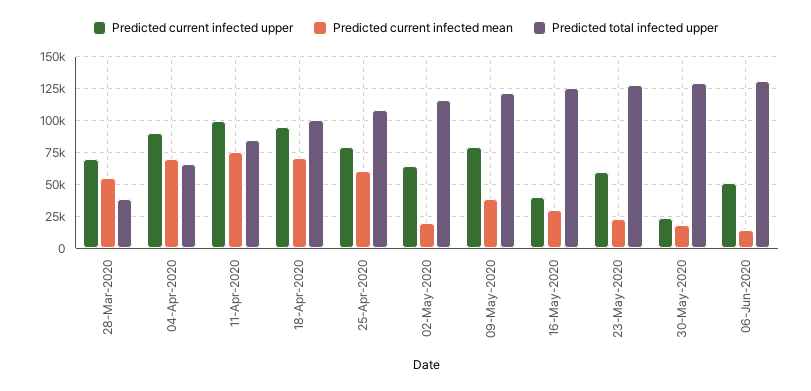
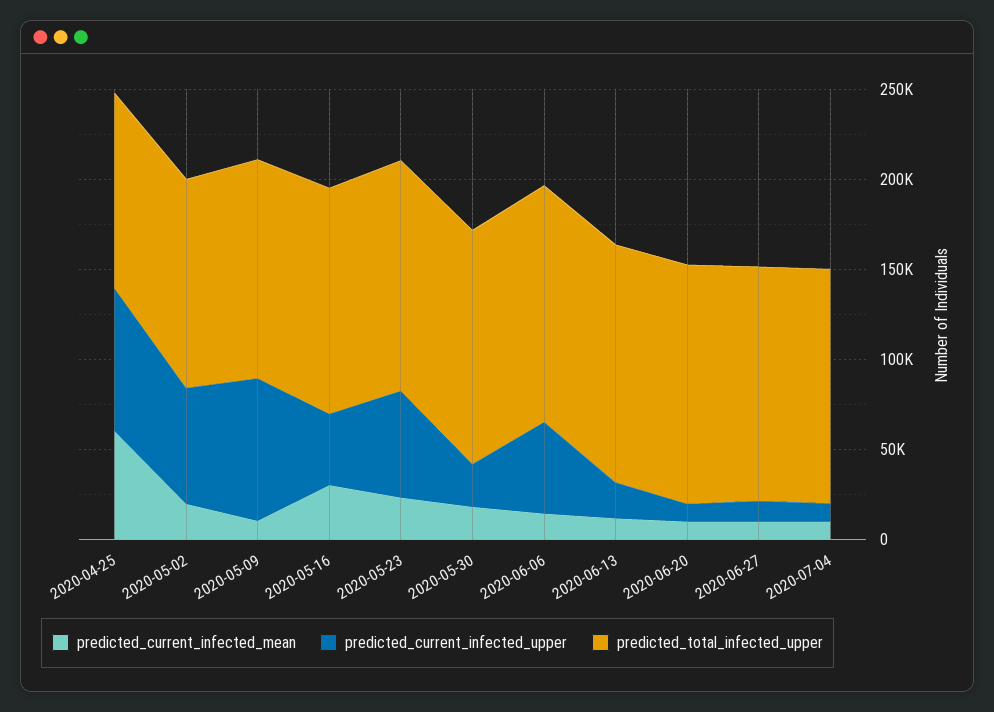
Predicted current infected upper, 28-Mar-2020: 70000 -> none
Predicted current infected mean, 28-Mar-2020: 55000 -> none
Predicted total infected upper, 28-Mar-2020: 40000 -> none
Predicted current infected upper, 04-Apr-2020: 90000 -> none
Predicted current infected mean, 04-Apr-2020: 70000 -> none
Predicted total infected upper, 04-Apr-2020: 65000 -> none
Predicted current infected upper, 11-Apr-2020: 100000 -> none
Predicted current infected mean, 11-Apr-2020: 75000 -> none
Predicted total infected upper, 11-Apr-2020: 85000 -> none
Predicted current infected upper, 18-Apr-2020: 95000 -> none
Predicted current infected mean, 18-Apr-2020: 70000 -> none
Predicted total infected upper, 18-Apr-2020: 100000 -> none
Predicted current infected mean, 09-May-2020: 40000 -> 10000
Predicted current infected mean, 2020-06-13: none -> 10000
Predicted current infected upper, 2020-06-13: none -> 20000
Predicted total infected upper, 2020-06-13: none -> 130000
Predicted current infected mean, 2020-06-20: none -> 10000
Predicted current infected upper, 2020-06-20: none -> 10000
Predicted total infected upper, 2020-06-20: none -> 130000
Predicted current infected mean, 2020-06-27: none -> 10000
Predicted current infected upper, 2020-06-27: none -> 10000
Predicted total infected upper, 2020-06-27: none -> 130000
Predicted current infected mean, 2020-07-04: none -> 10000
Predicted current infected upper, 2020-07-04: none -> 10000
Predicted total infected upper, 2020-07-04: none -> 130000

